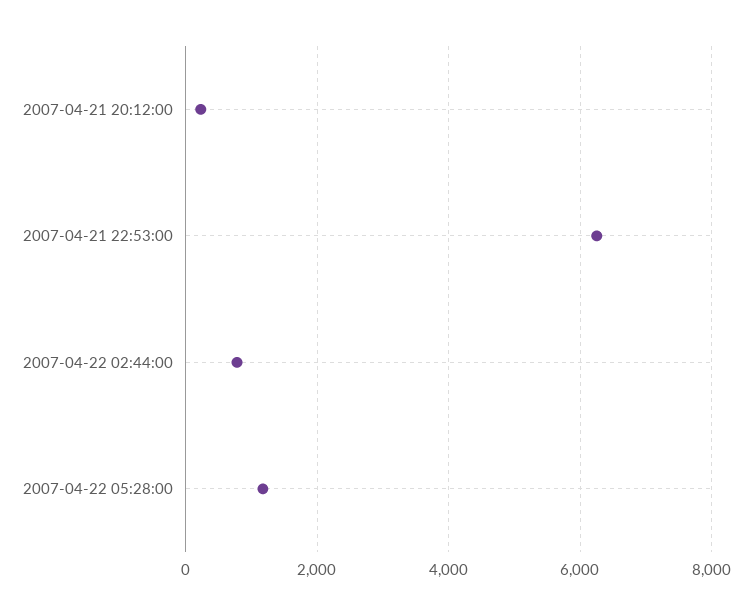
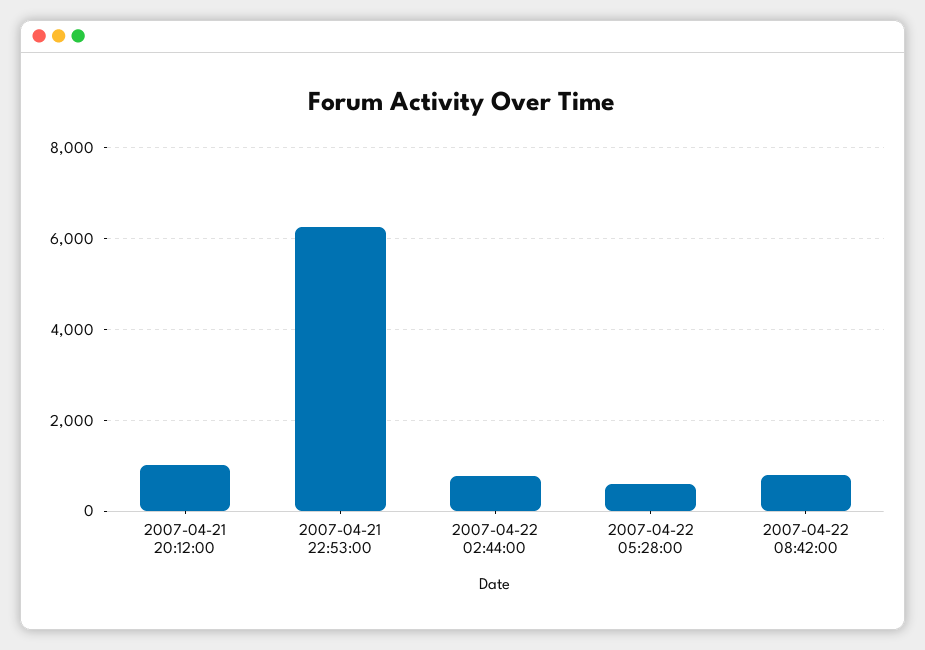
2007-04-21 20:12:00: 200 -> 1000
2007-04-22 05:28:00: 1200 -> 600
2007-04-22 08:42:00: none -> 800

